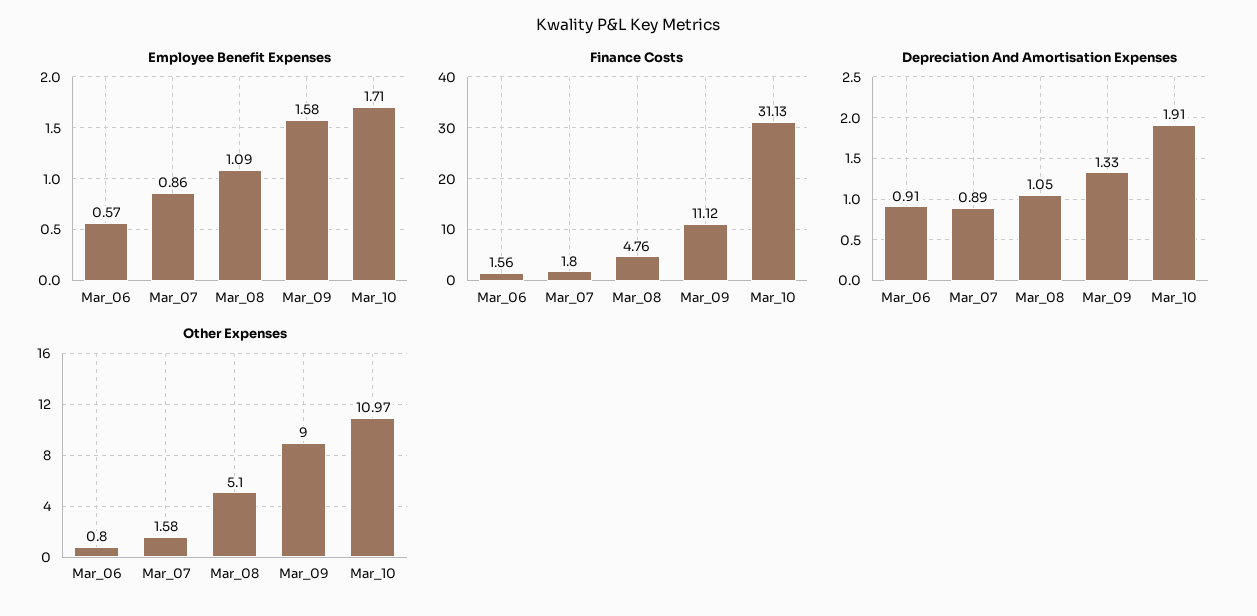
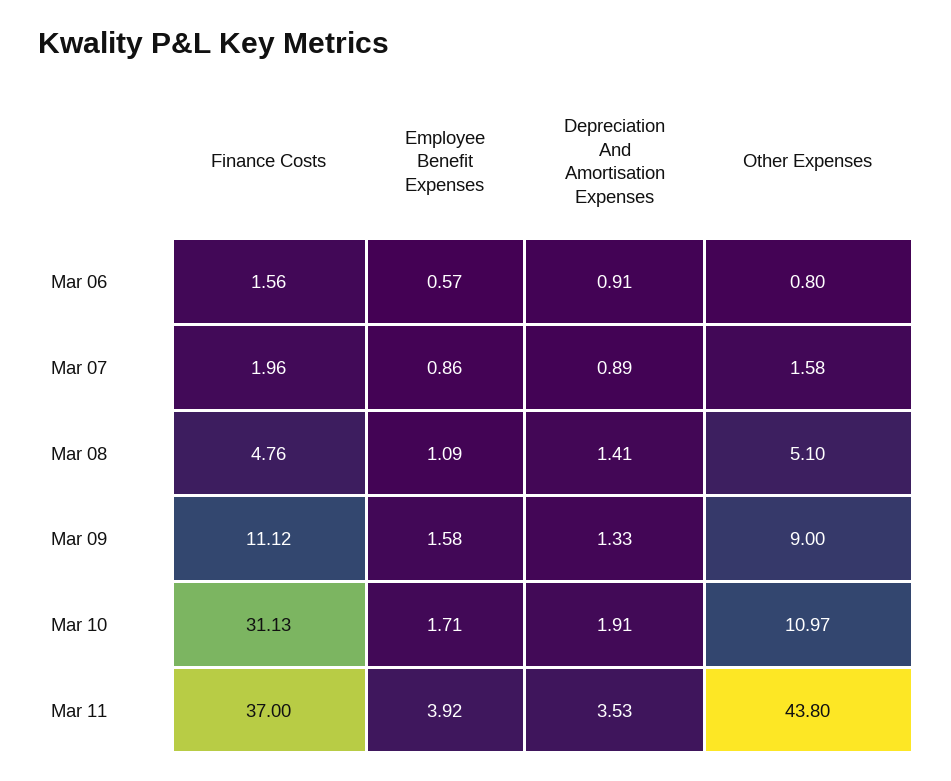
Finance Costs, Mar_07: 1.8 -> 1.96
Depreciation And Amortisation Expenses, Mar_08: 1.05 -> 1.41
Finance Costs, Mar 11: none -> 37
Employee Benefit Expenses, Mar 11: none -> 3.92
Depreciation And Amortisation Expenses, Mar 11: none -> 3.53
Other Expenses, Mar 11: none -> 43.8

